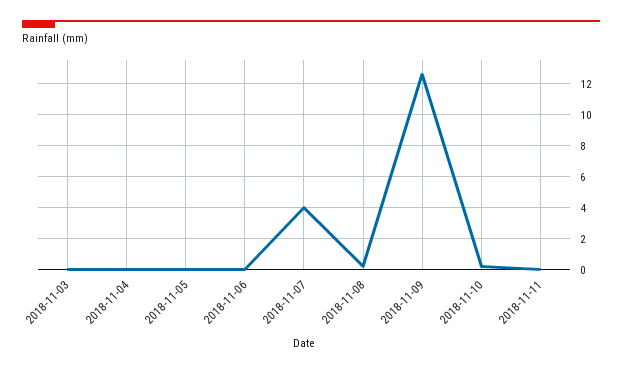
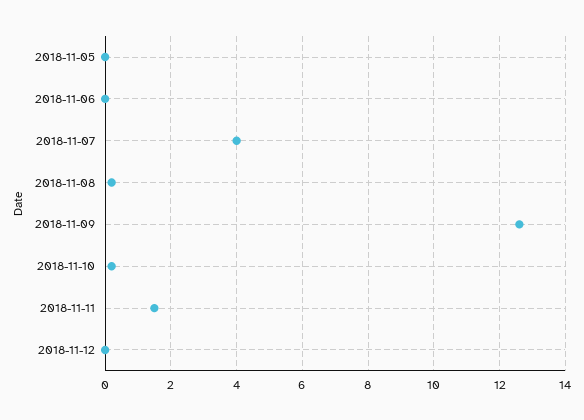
2018-11-03: 0 -> none
2018-11-04: 0 -> none
2018-11-11: 0 -> 1.5
2018-11-12: none -> 0

